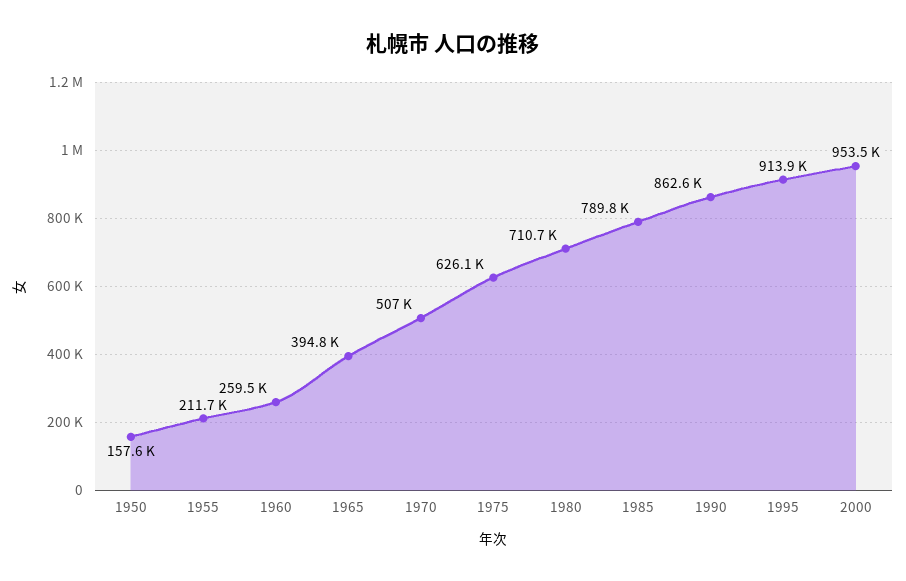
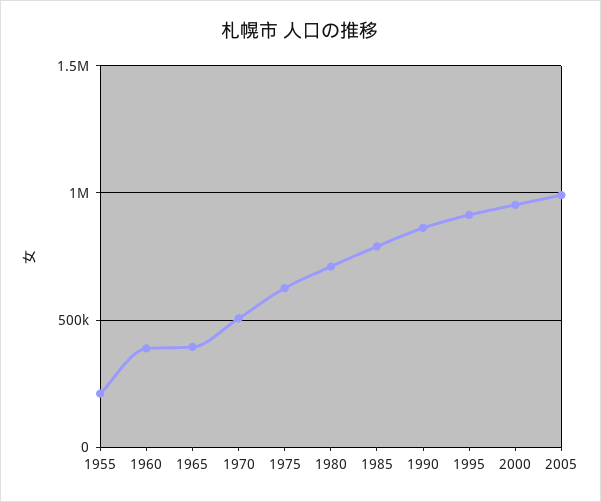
1950: 157600 -> none
1960: 259500 -> 400000
2005: none -> 1000000

